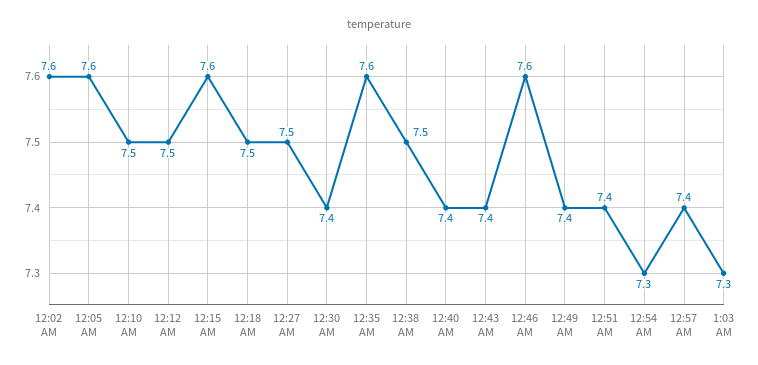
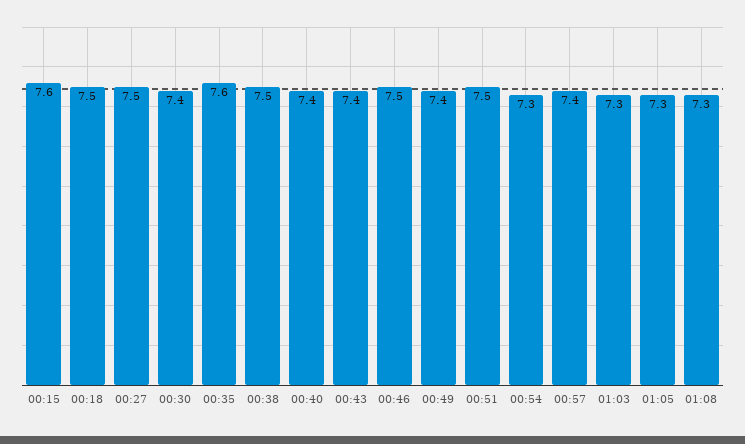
12:02 AM: 7.6 -> none
12:05 AM: 7.6 -> none
12:10 AM: 7.5 -> none
12:12 AM: 7.5 -> none
12:46 AM: 7.6 -> 7.5
12:51 AM: 7.4 -> 7.5
01:05: none -> 7.3
01:08: none -> 7.3

